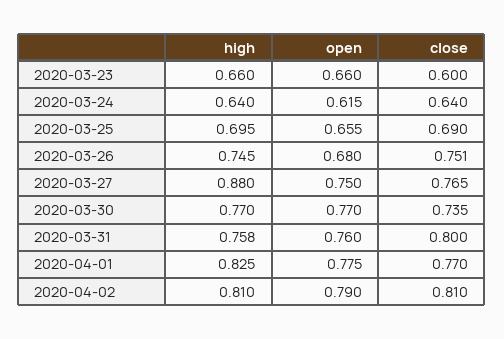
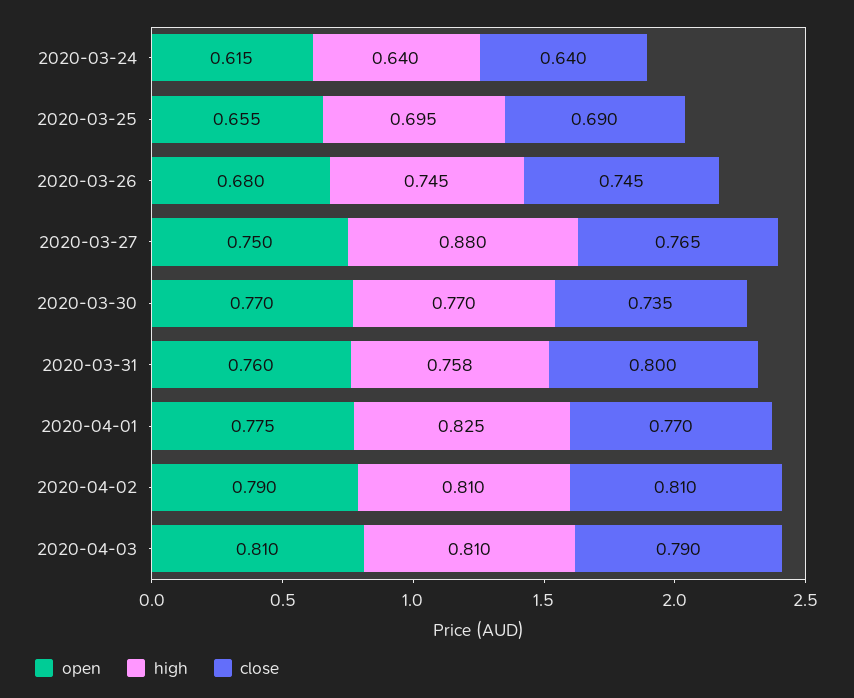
high, 2020-03-23: 0.66 -> none
open, 2020-03-23: 0.66 -> none
close, 2020-03-23: 0.6 -> none
close, 2020-03-26: 0.751 -> 0.745
open, 2020-04-03: none -> 0.81
high, 2020-04-03: none -> 0.81
close, 2020-04-03: none -> 0.79

